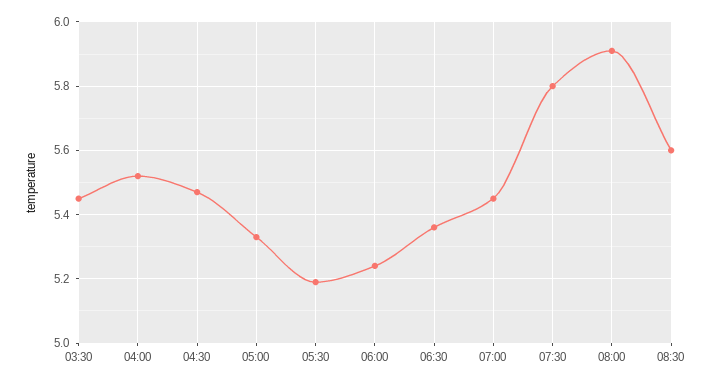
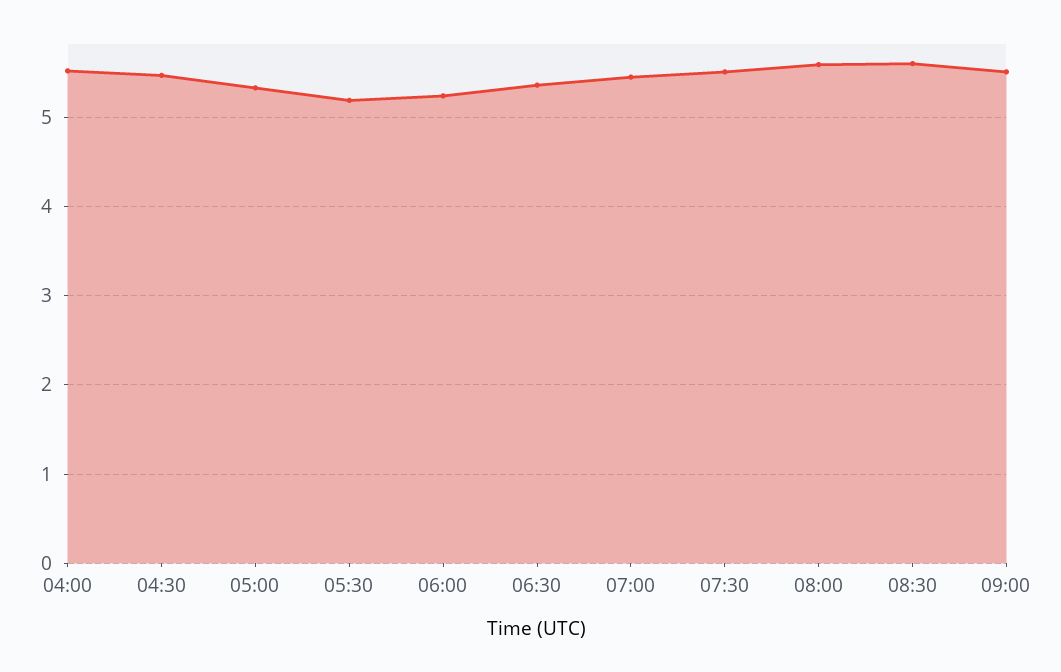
03:30: 5.45 -> none
07:30: 5.8 -> 5.5
08:00: 5.9 -> 5.6
09:00: none -> 5.5

